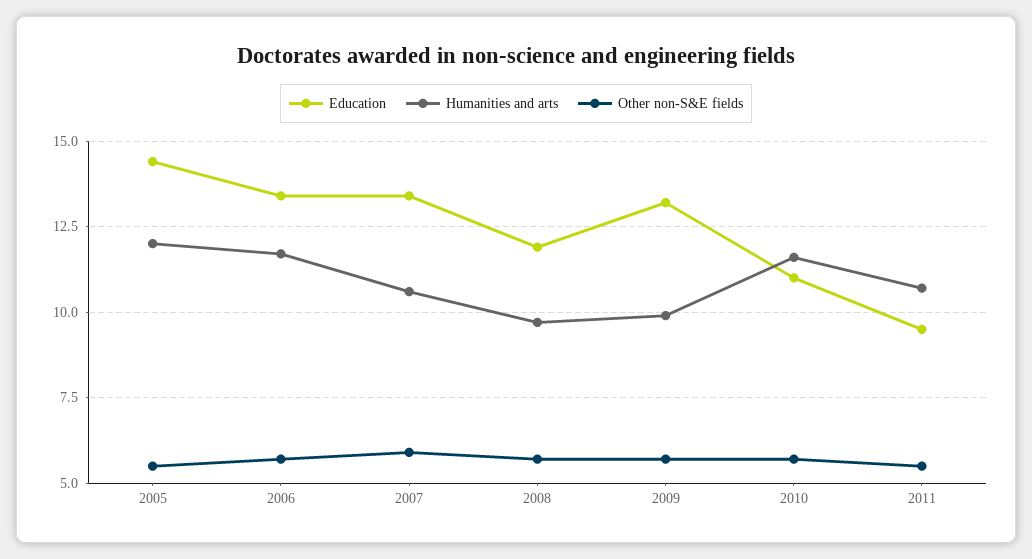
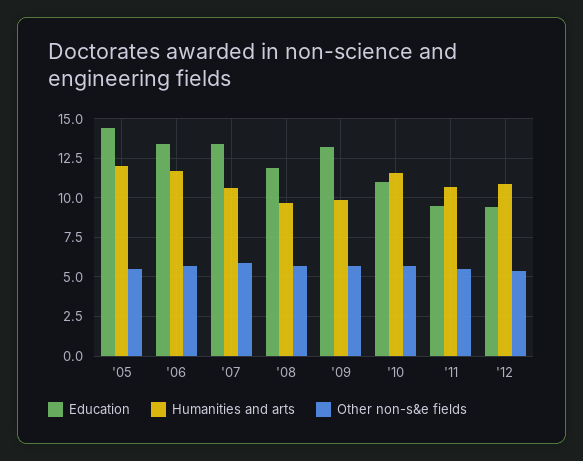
Education, '12: none -> 9.5
Humanities and arts, '12: none -> 11
Other non-S&E fields, '12: none -> 5.5

